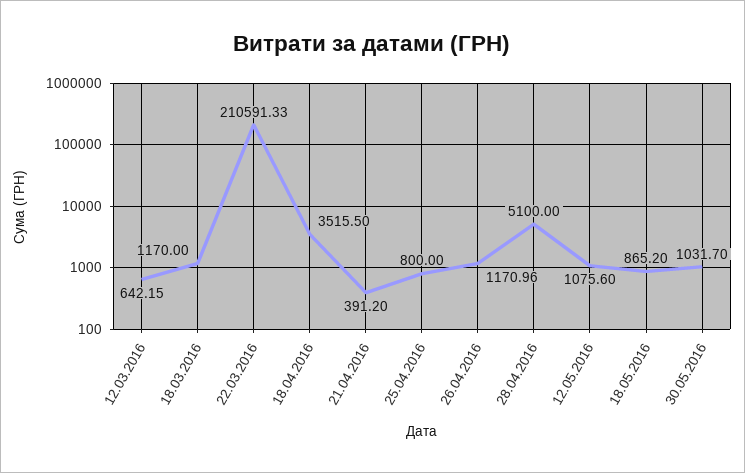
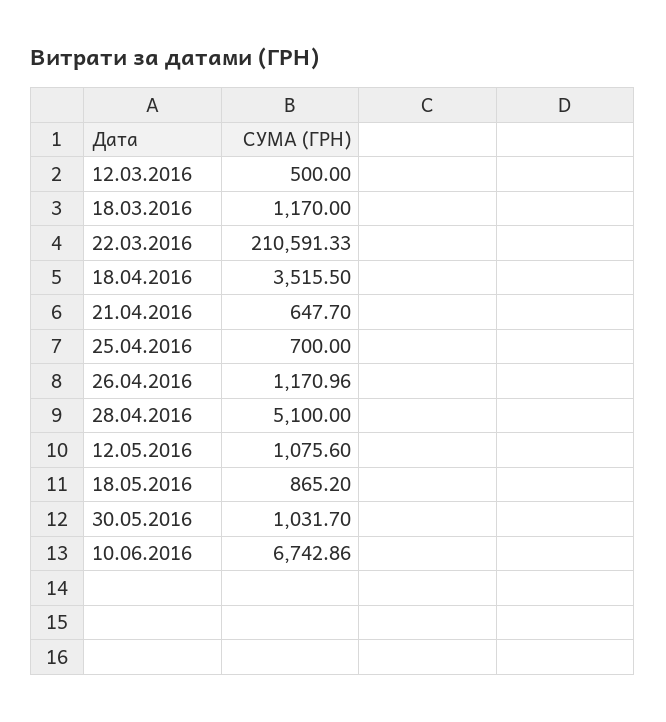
12.03.2016: 642.15 -> 500
21.04.2016: 391.2 -> 647.7
25.04.2016: 800 -> 700
10.06.2016: none -> 6742.86

